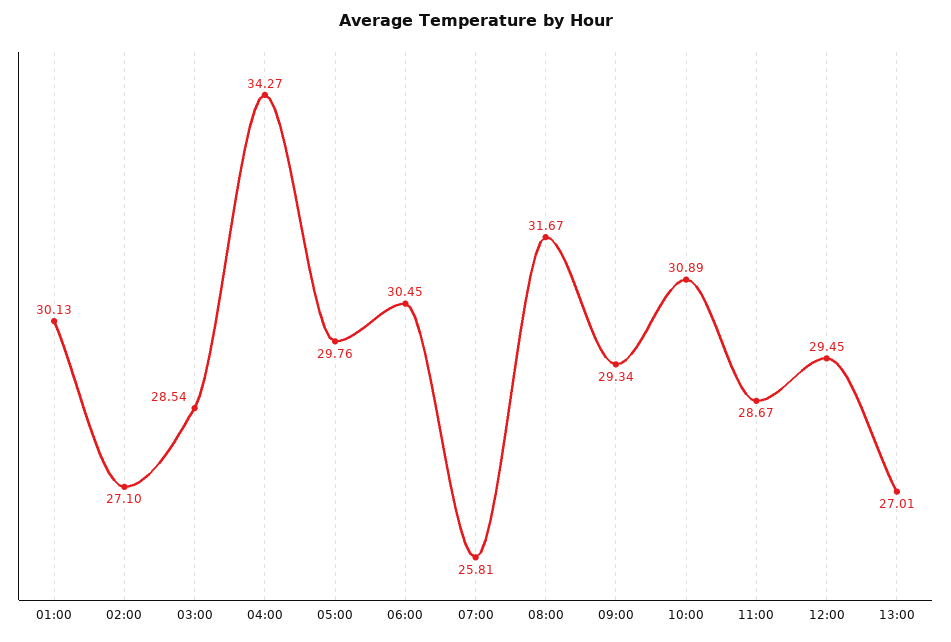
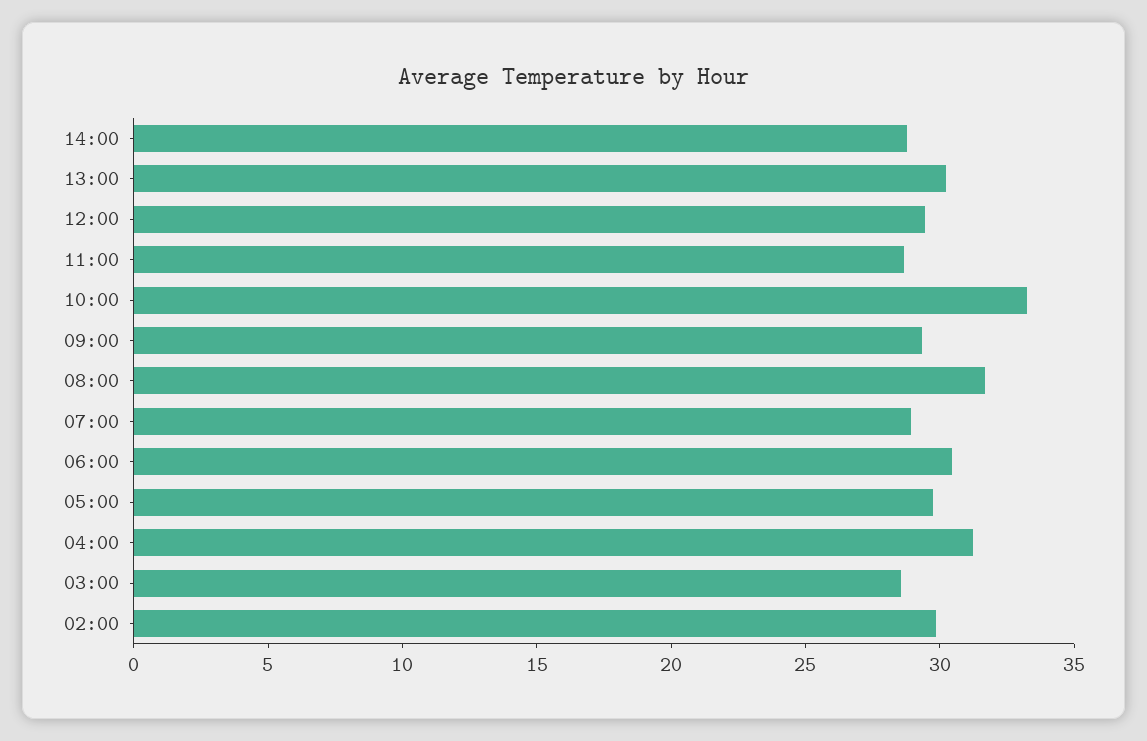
01:00: 30.13 -> none
02:00: 27.1 -> 30
04:00: 34.27 -> 31
07:00: 25.81 -> 29
10:00: 30.89 -> 33
13:00: 27.01 -> 30
14:00: none -> 29

